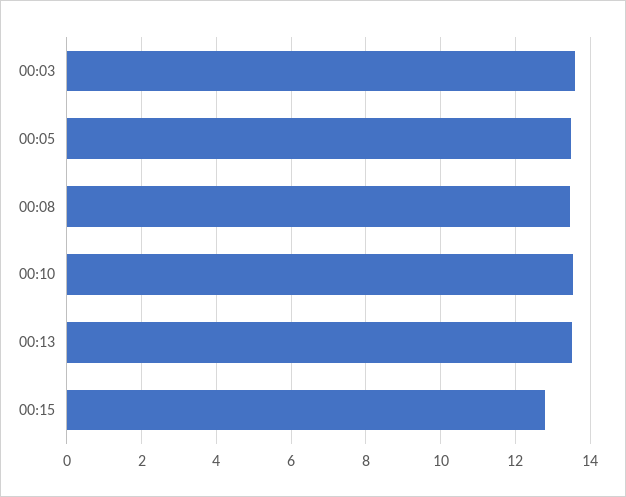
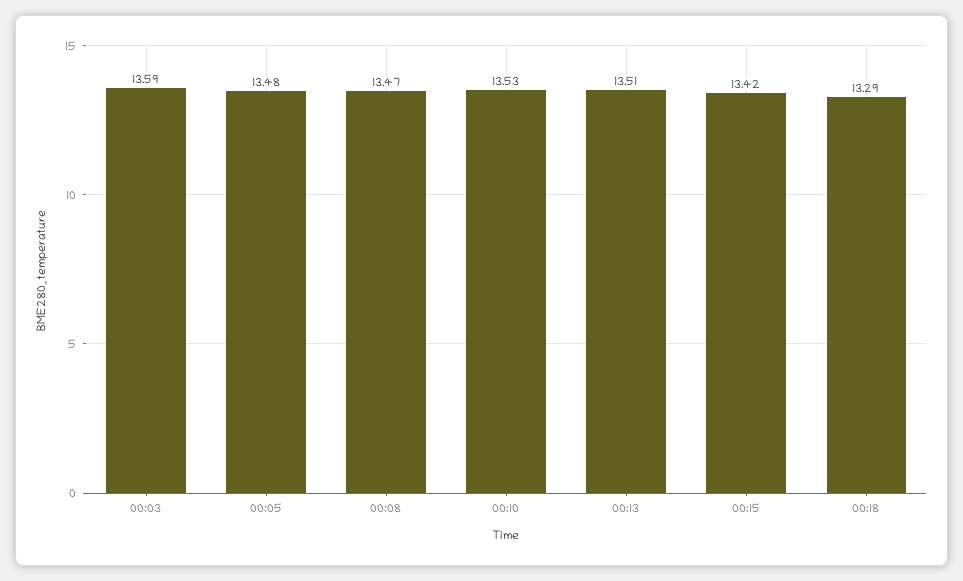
00:15: 12.8 -> 13.42
00:18: none -> 13.29

